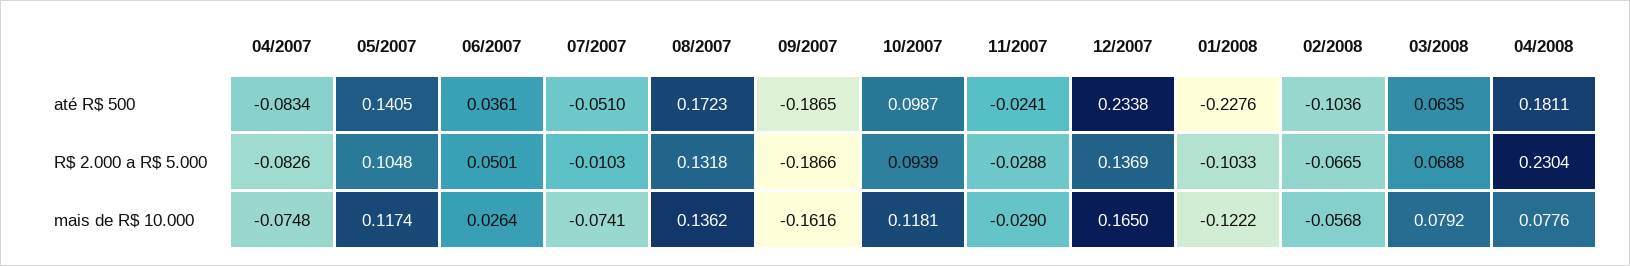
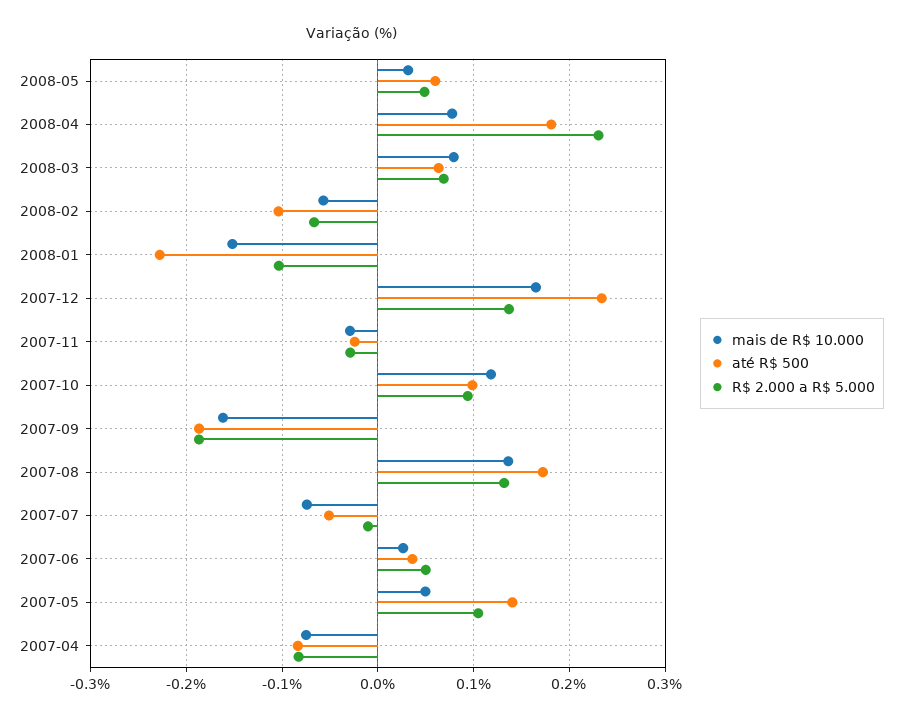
mais de R$ 10.000, 05/2007: 0.1174 -> 0.05
mais de R$ 10.000, 01/2008: -0.1222 -> -0.15
mais de R$ 10.000, 2008-05: none -> 0.03
até R$ 500, 2008-05: none -> 0.06
R$ 2.000 a R$ 5.000, 2008-05: none -> 0.05

